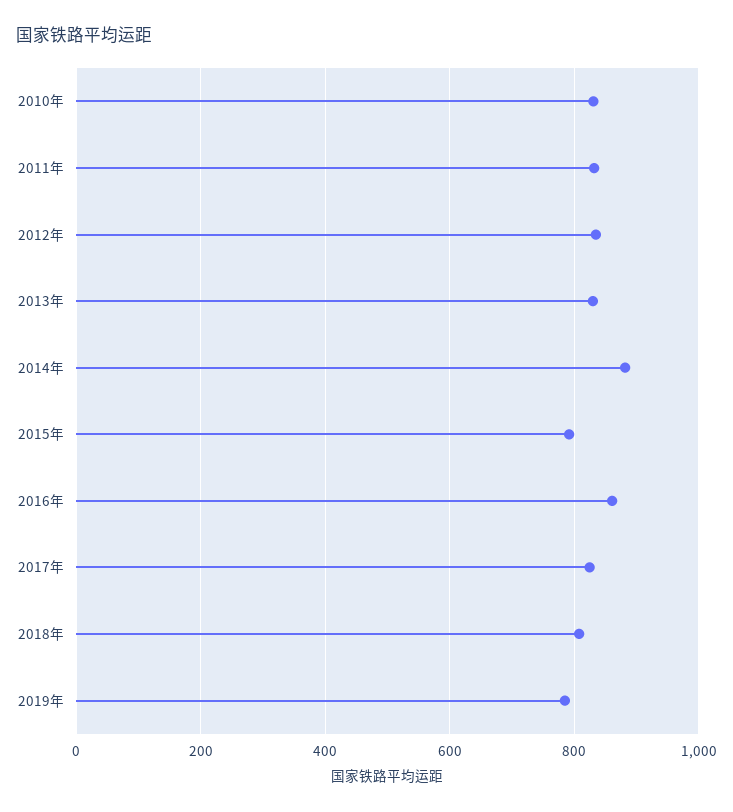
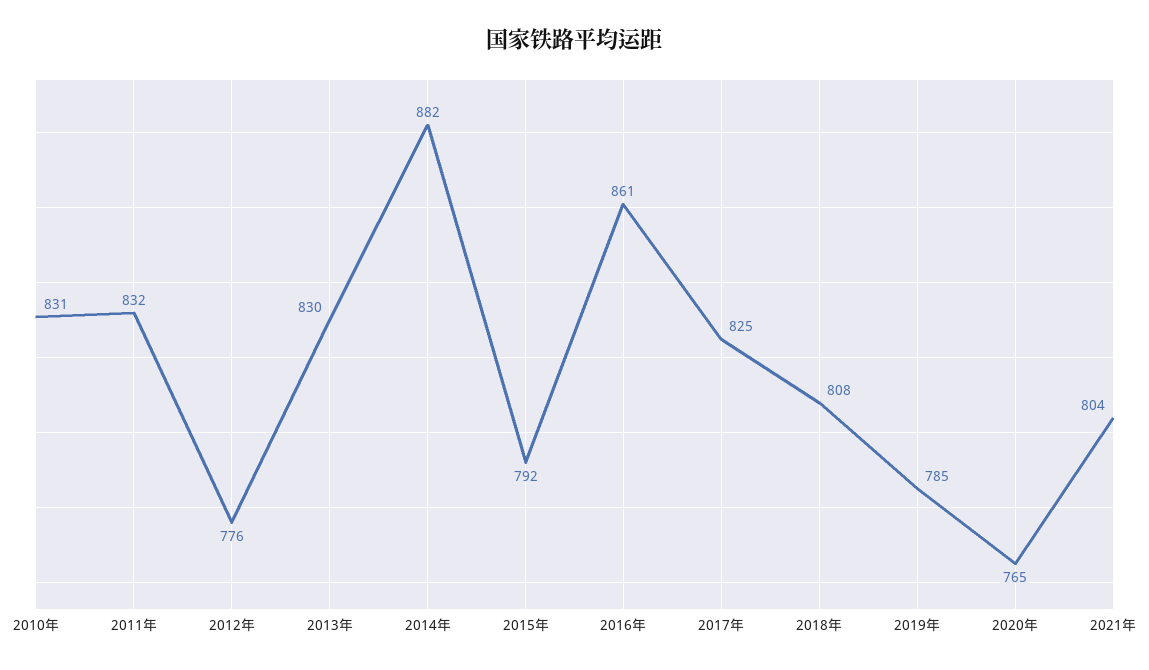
2012年: 840 -> 776
2020年: none -> 765
2021年: none -> 804

